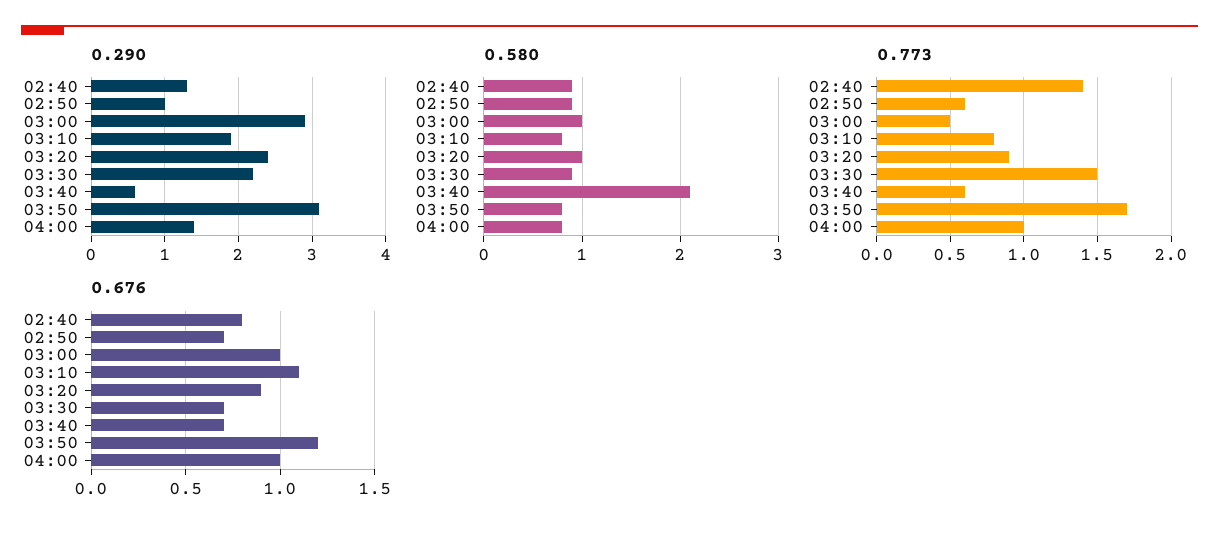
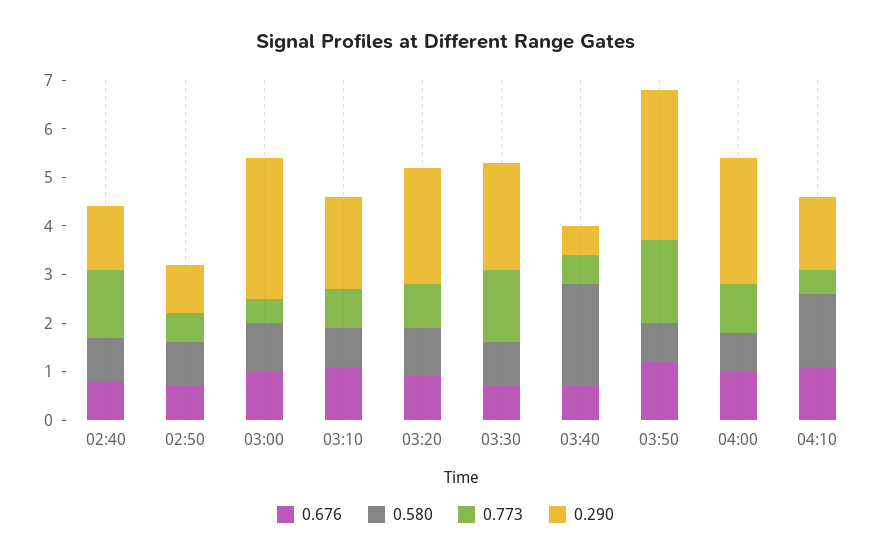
0.290, 04:00: 1.4 -> 2.5
0.676, 04:10: none -> 1
0.580, 04:10: none -> 1.5
0.773, 04:10: none -> 0.5
0.290, 04:10: none -> 1.5

